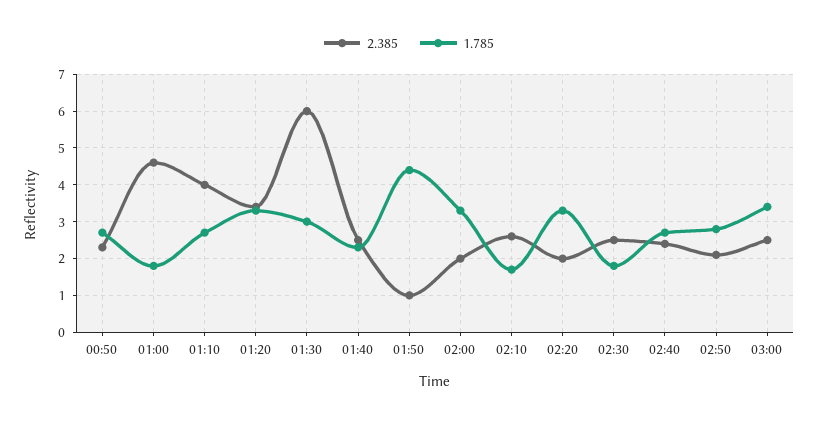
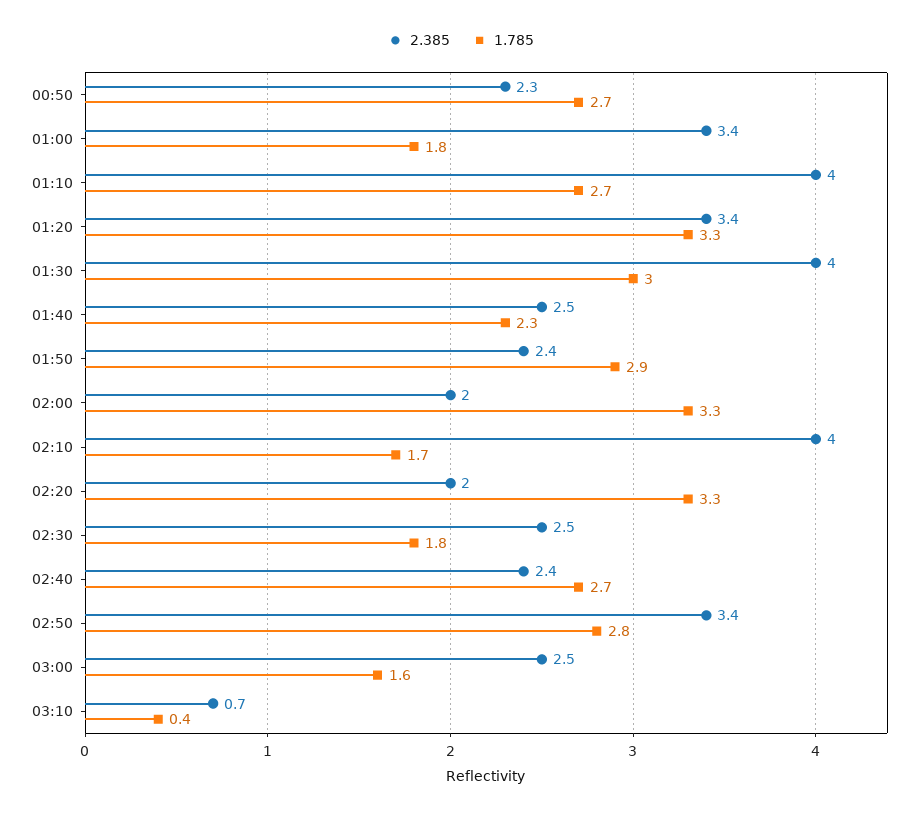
2.385, 01:00: 4.5 -> 3.4
2.385, 01:30: 6 -> 4
2.385, 01:50: 1 -> 2.4
1.785, 01:50: 4.5 -> 2.9
2.385, 02:10: 2.5 -> 4
2.385, 02:50: 2 -> 3.4
1.785, 03:00: 3.5 -> 1.6
2.385, 03:10: none -> 0.7
1.785, 03:10: none -> 0.4

